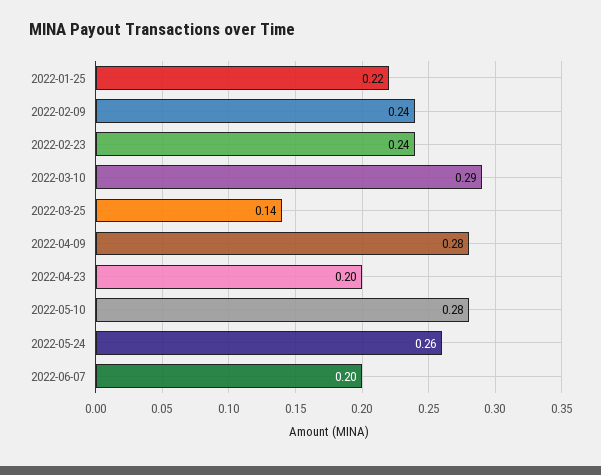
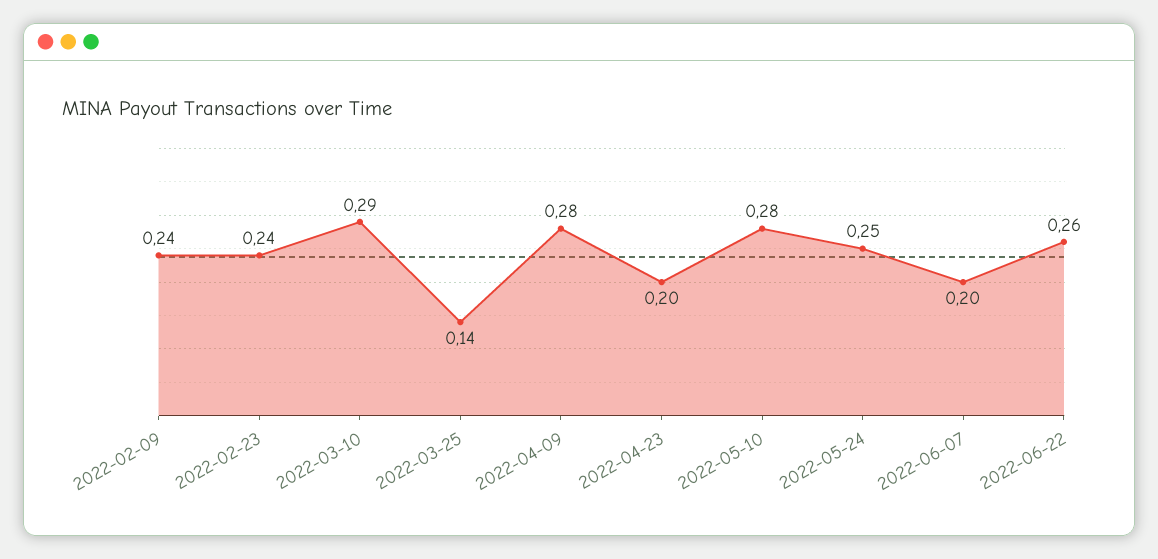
2022-01-25: 0.22 -> none
2022-05-24: 0.26 -> 0.25
2022-06-22: none -> 0.26

